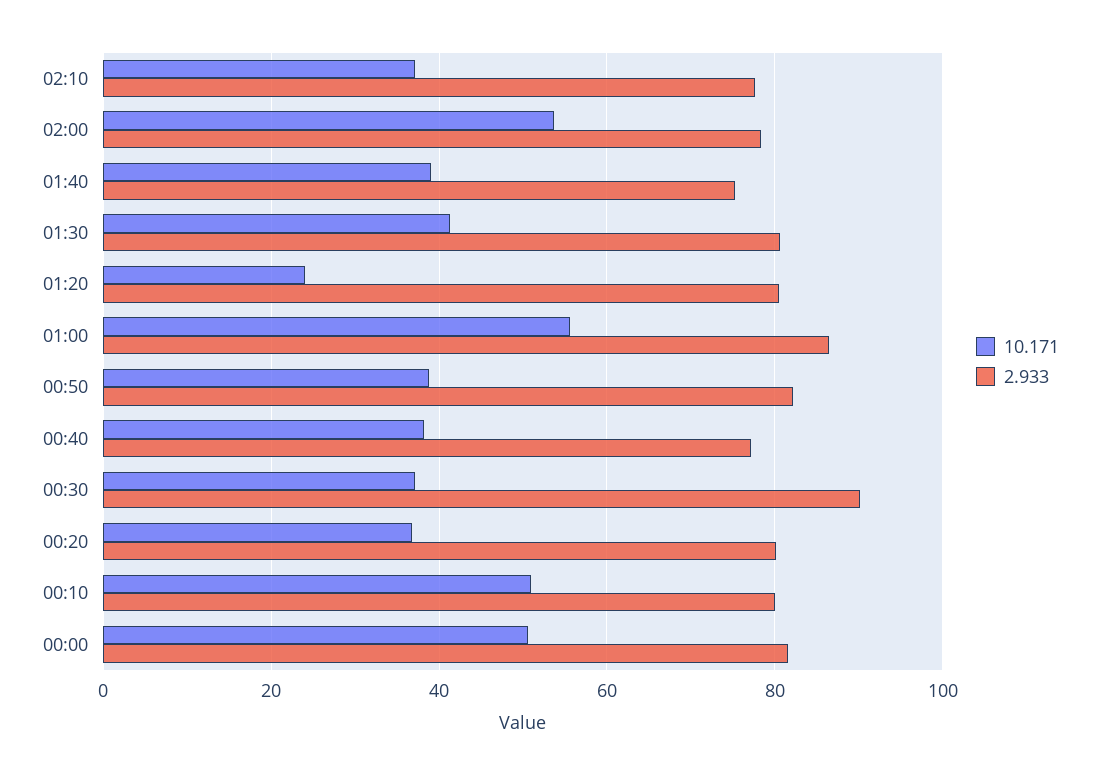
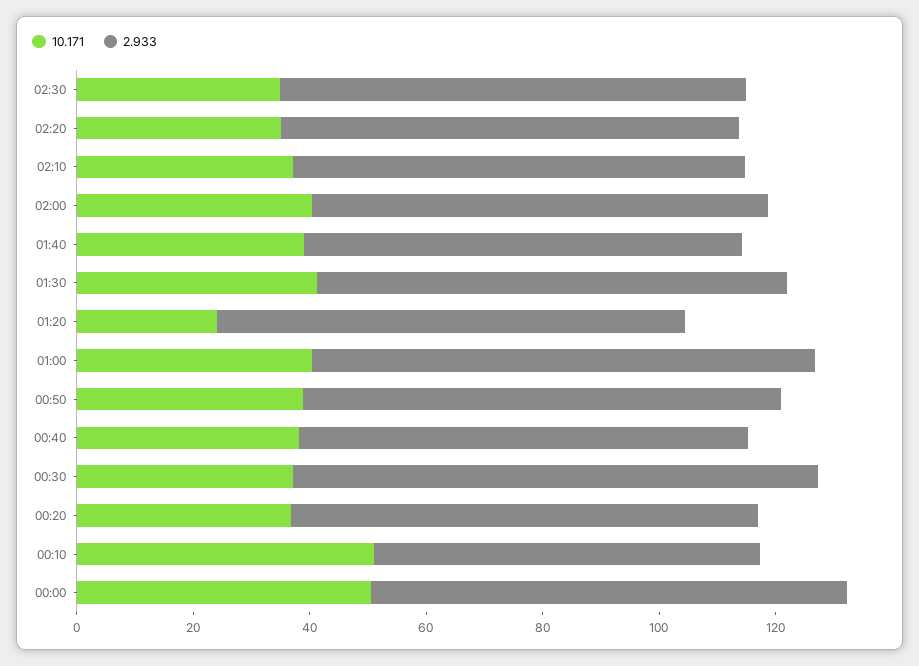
10.171, 02:00: 54 -> 40
10.171, 01:00: 56 -> 40
2.933, 00:10: 80 -> 65
10.171, 02:30: none -> 35
2.933, 02:30: none -> 80
10.171, 02:20: none -> 35
2.933, 02:20: none -> 80

